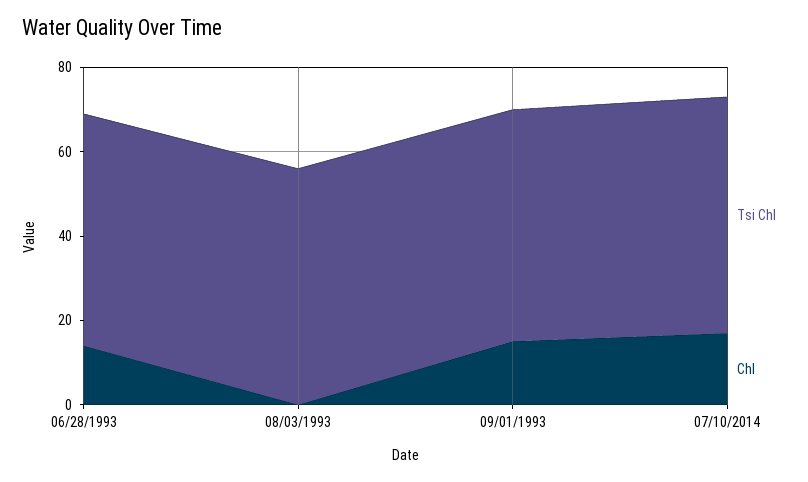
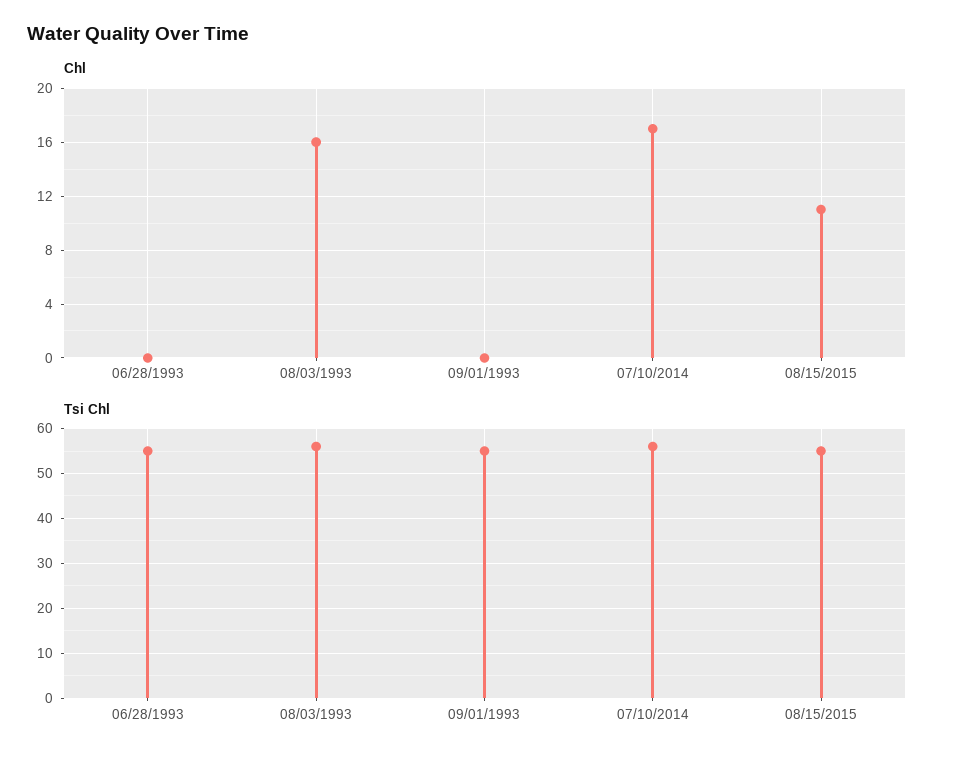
Chl, 06/28/1993: 15 -> 0
Chl, 08/03/1993: 0 -> 16
Chl, 09/01/1993: 15 -> 0
Chl, 08/15/2015: none -> 11
Tsi Chl, 08/15/2015: none -> 55

